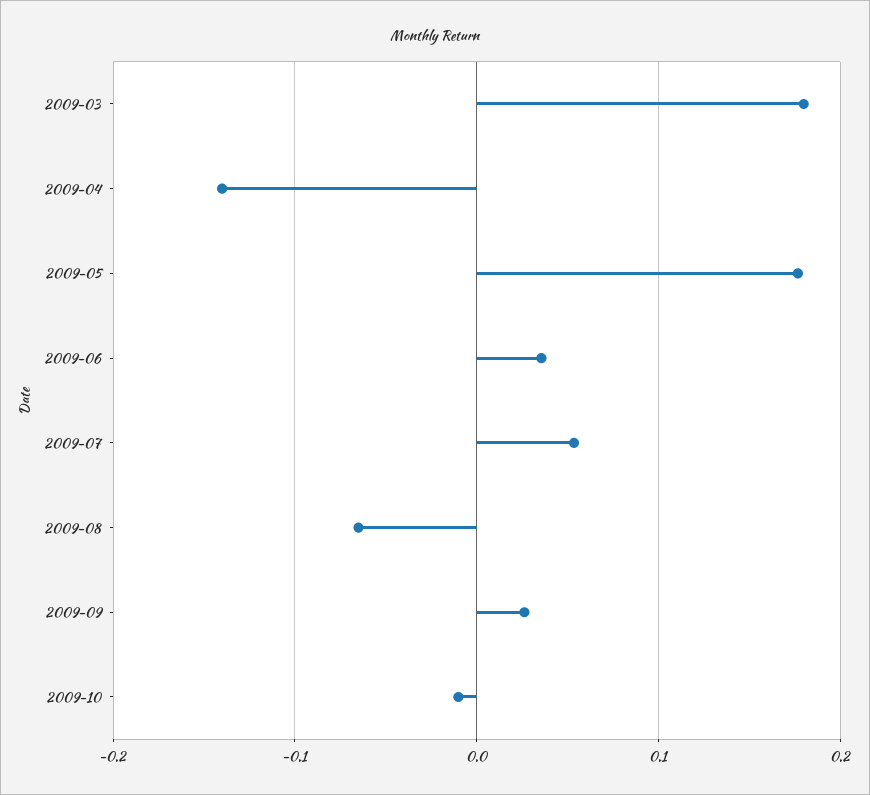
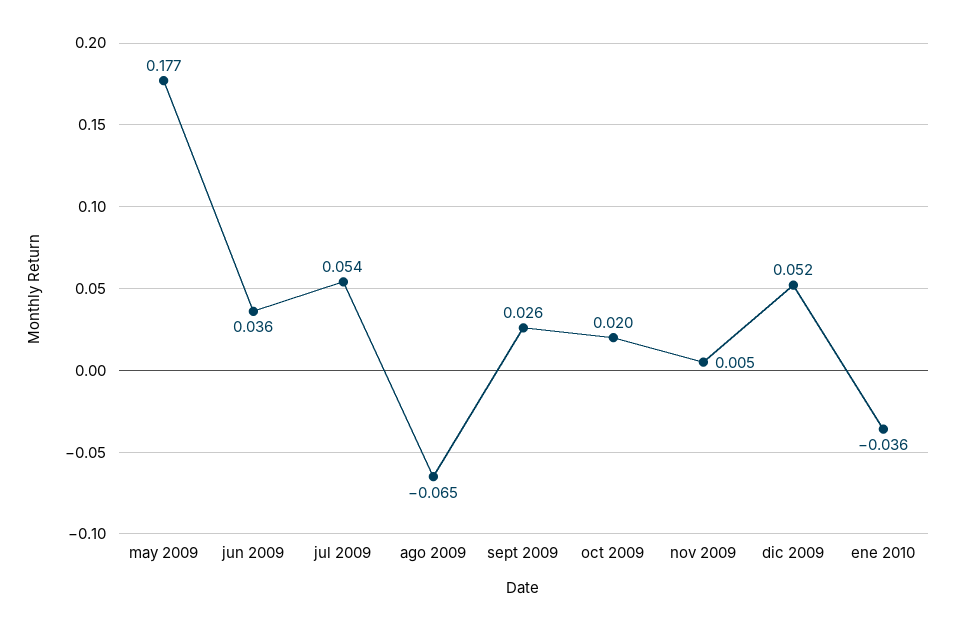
2009-03: 0.18 -> none
2009-04: -0.14 -> none
2009-10: -0.01 -> 0.02
nov 2009: none -> 0.005
dic 2009: none -> 0.052
ene 2010: none -> -0.036

